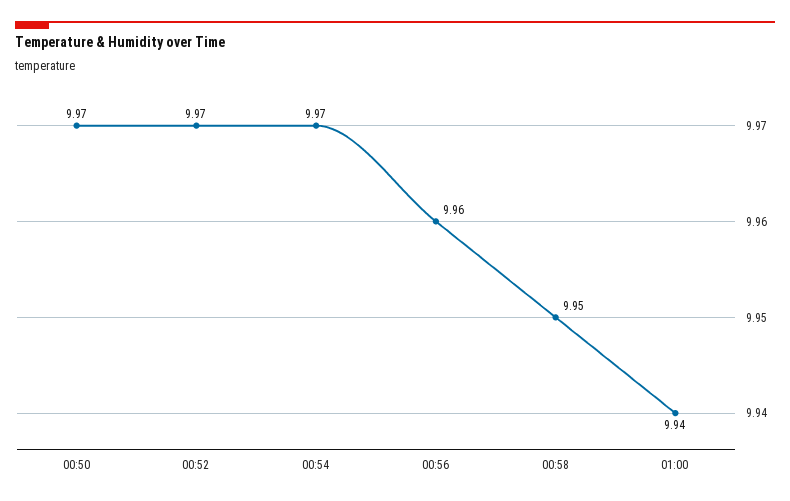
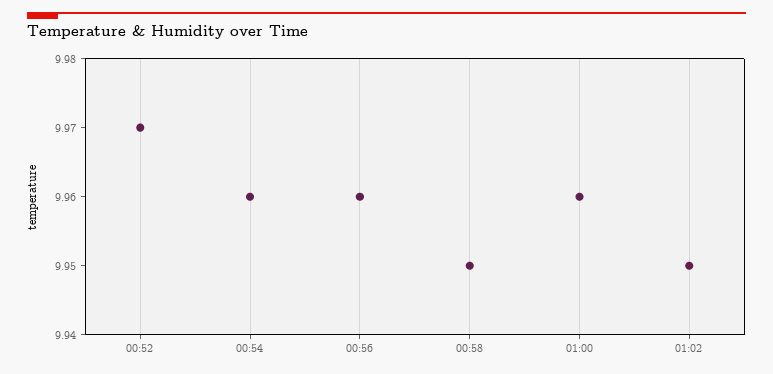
00:50: 9.97 -> none
00:54: 9.97 -> 9.96
01:00: 9.94 -> 9.96
01:02: none -> 9.95

